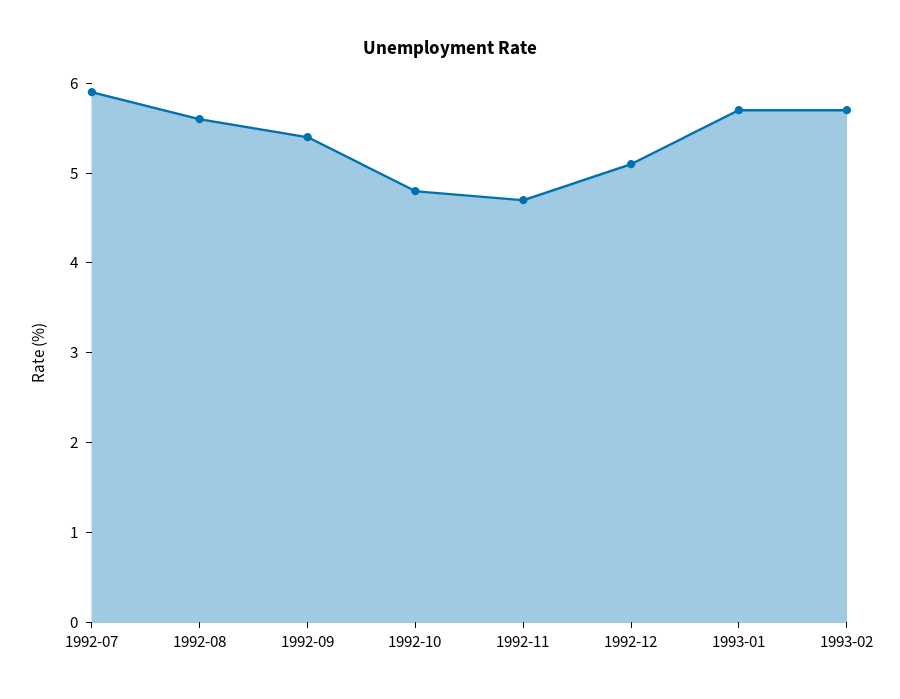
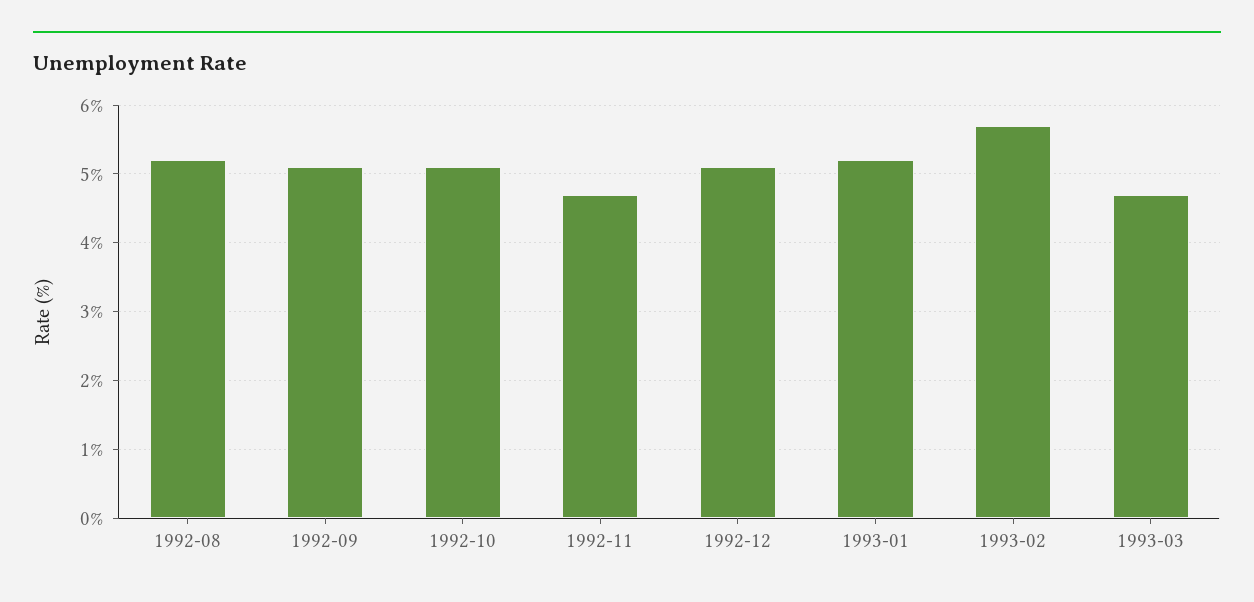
1992-07: 5.9 -> none
1992-08: 5.6 -> 5.2
1992-09: 5.4 -> 5.1
1992-10: 4.8 -> 5.1
1993-01: 5.7 -> 5.2
1993-03: none -> 4.7

